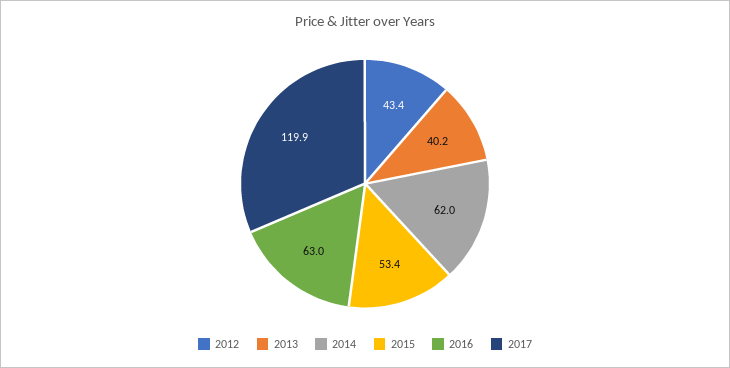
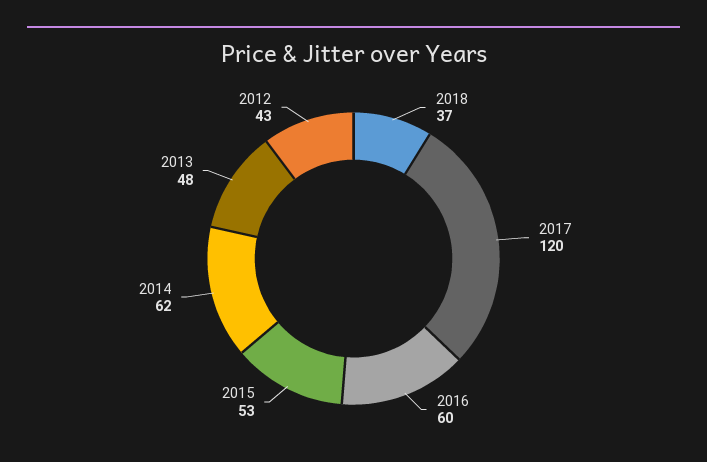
2013: 40.2 -> 48
2016: 63 -> 60
2018: none -> 37

